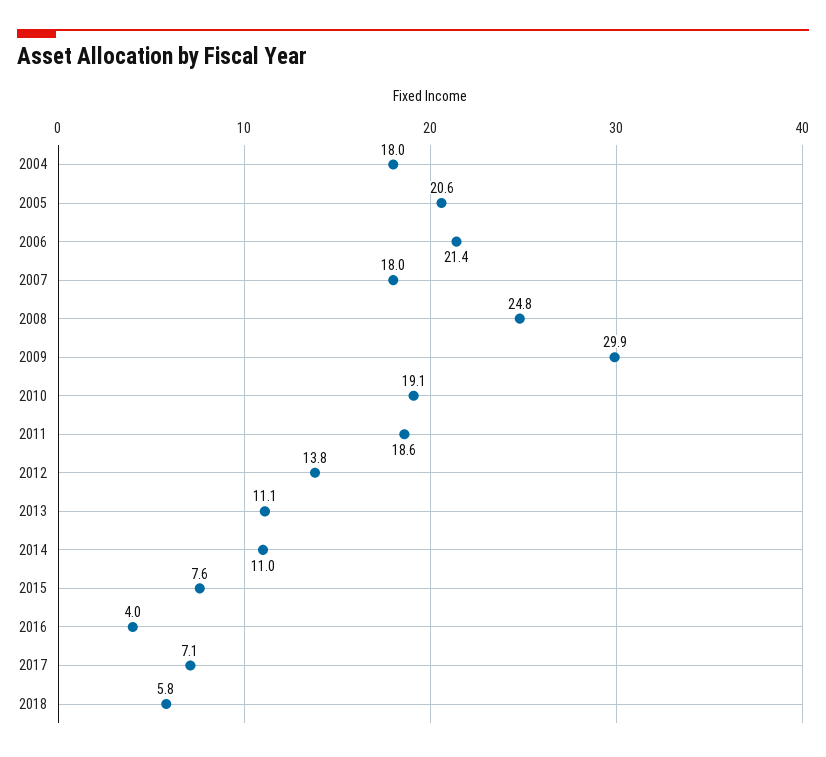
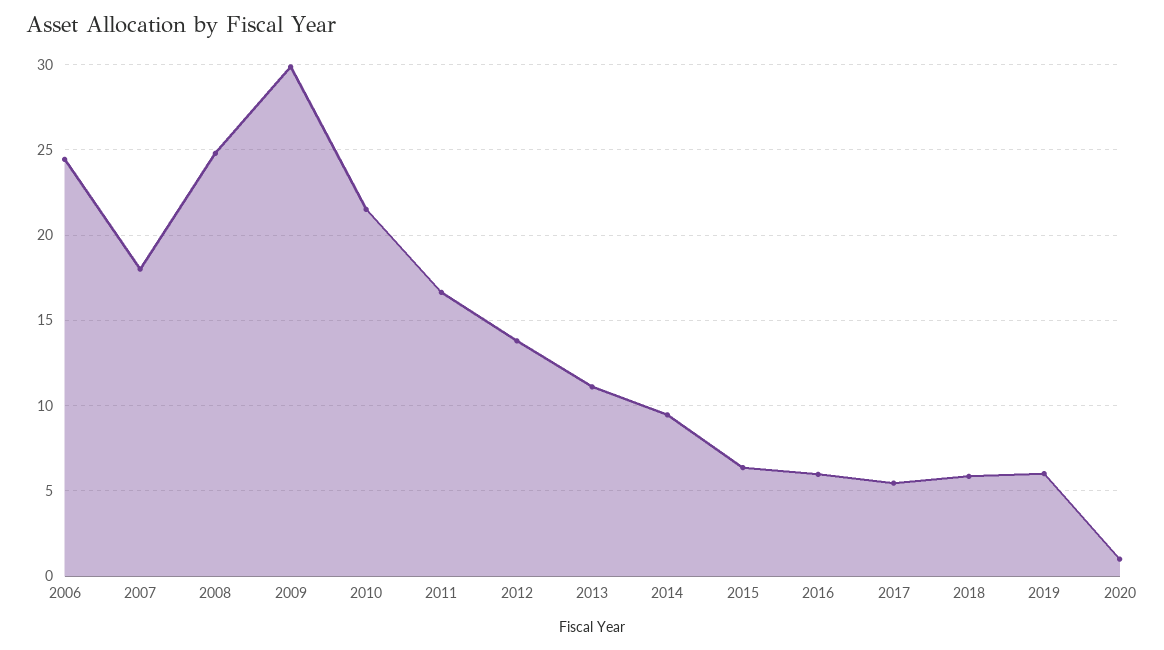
2004: 18 -> none
2005: 20.6 -> none
2006: 21.4 -> 24.5
2010: 19.1 -> 21.5
2011: 18.6 -> 16.5
2014: 11 -> 9.5
2015: 7.6 -> 6.5
2016: 4 -> 6
2017: 7.1 -> 5.5
2019: none -> 6
2020: none -> 1

